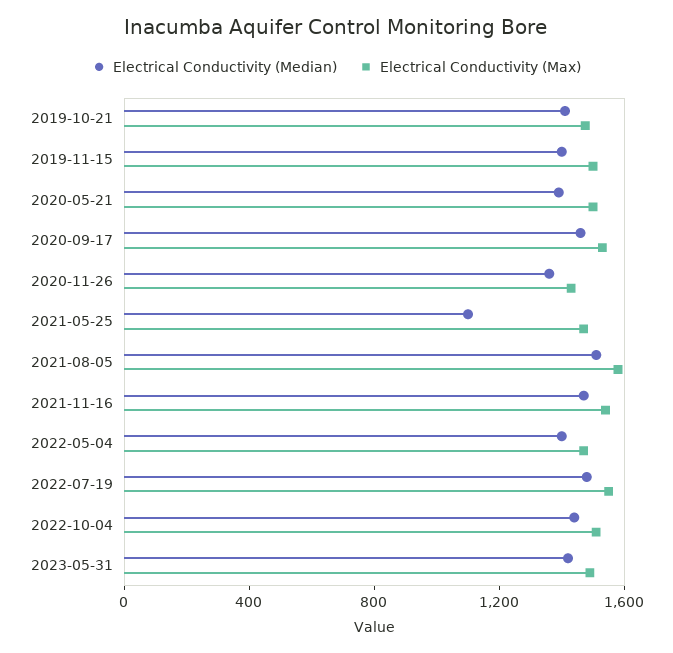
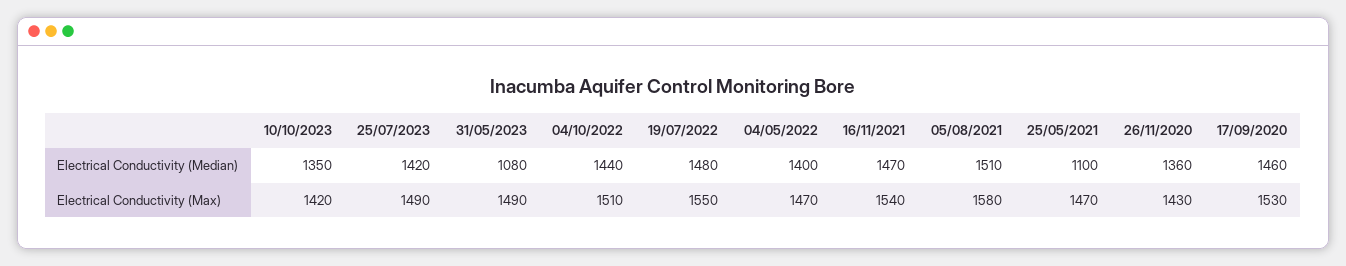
Electrical Conductivity (Median), 2019-10-21: 1400 -> none
Electrical Conductivity (Max), 2019-10-21: 1500 -> none
Electrical Conductivity (Median), 2019-11-15: 1400 -> none
Electrical Conductivity (Max), 2019-11-15: 1500 -> none
Electrical Conductivity (Median), 2020-05-21: 1400 -> none
Electrical Conductivity (Max), 2020-05-21: 1500 -> none
Electrical Conductivity (Median), 2023-05-31: 1400 -> 1080
Electrical Conductivity (Median), 10/10/2023: none -> 1350
Electrical Conductivity (Median), 25/07/2023: none -> 1420
Electrical Conductivity (Max), 10/10/2023: none -> 1420
Electrical Conductivity (Max), 25/07/2023: none -> 1490

